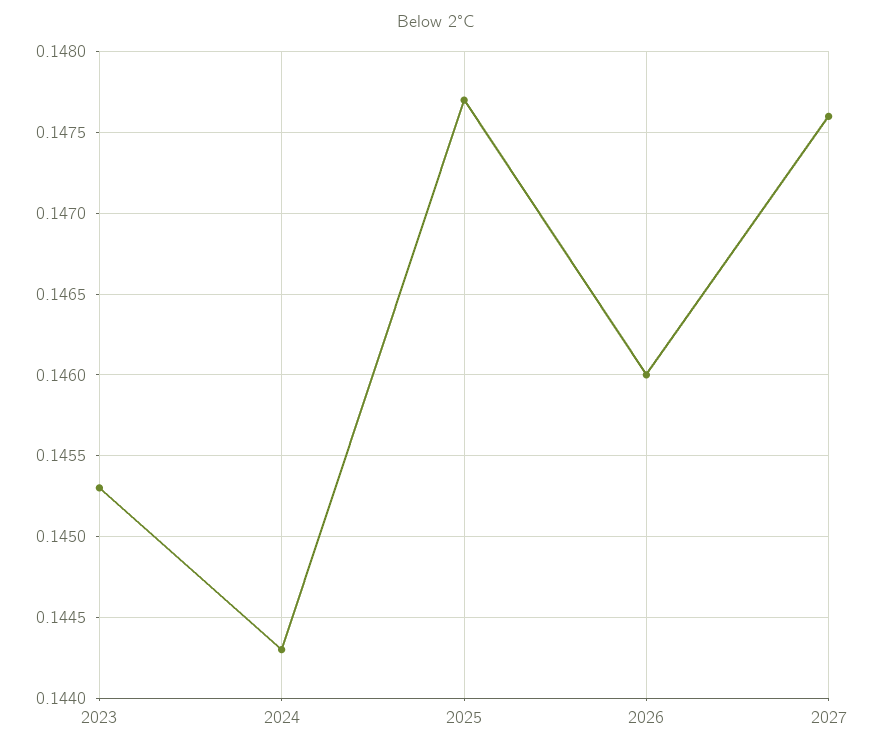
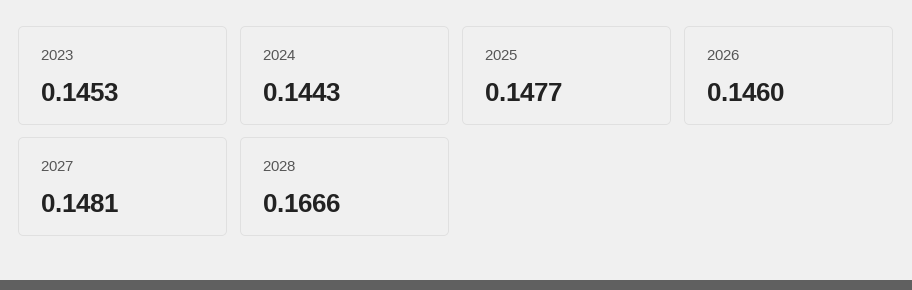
2027: 0.1476 -> 0.1481
2028: none -> 0.1666

